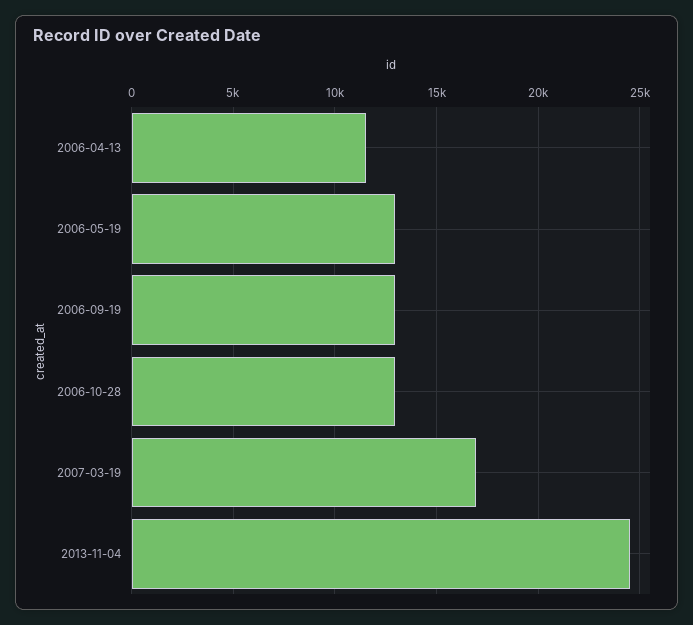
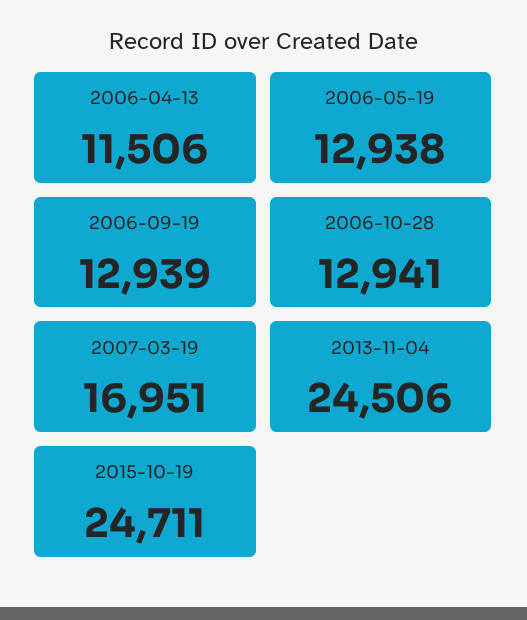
2015-10-19: none -> 24711

